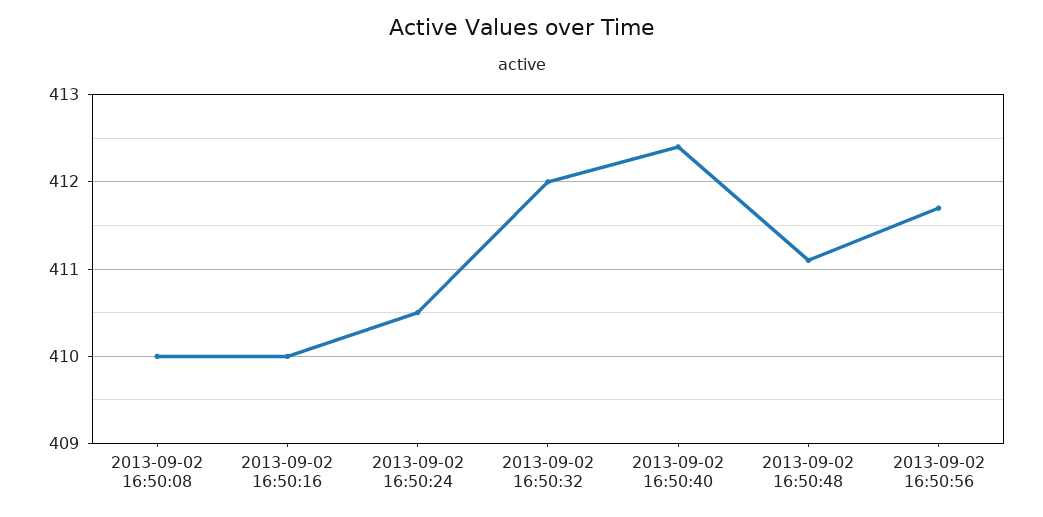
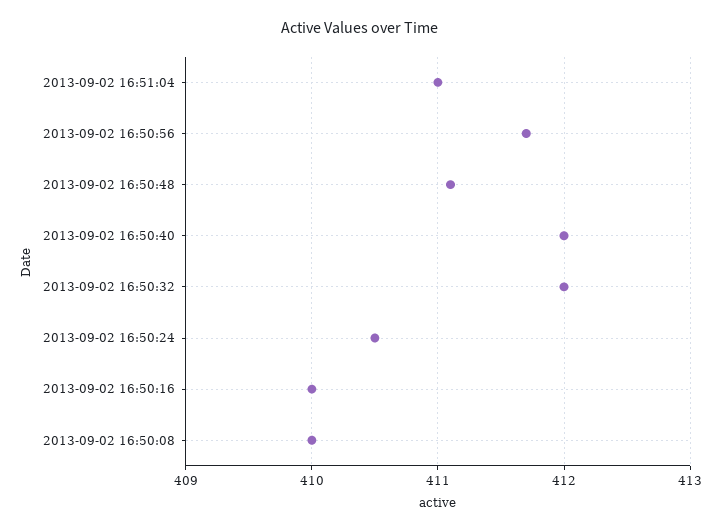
2013-09-02 16:50:40: 412.4 -> 412
2013-09-02 16:51:04: none -> 411

